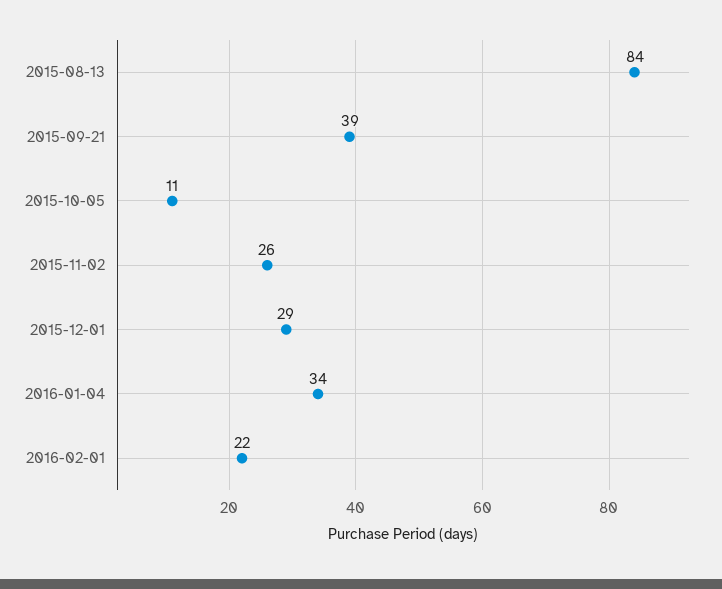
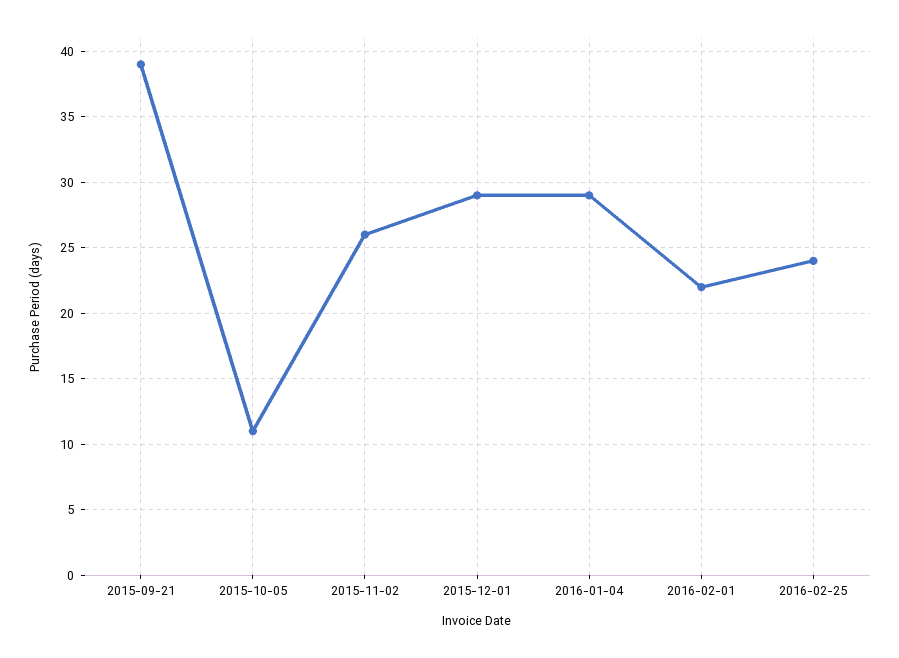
2015-08-13: 84 -> none
2016-01-04: 34 -> 29
2016-02-25: none -> 24

